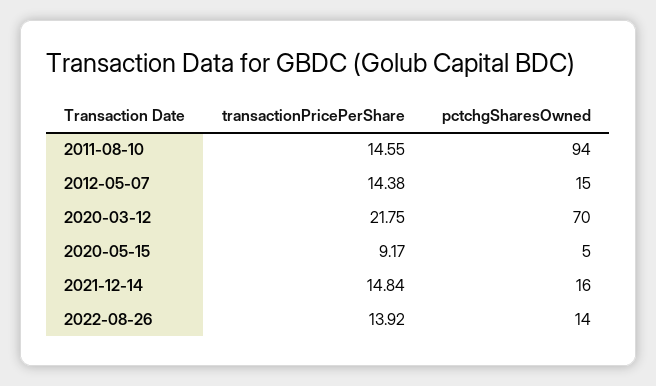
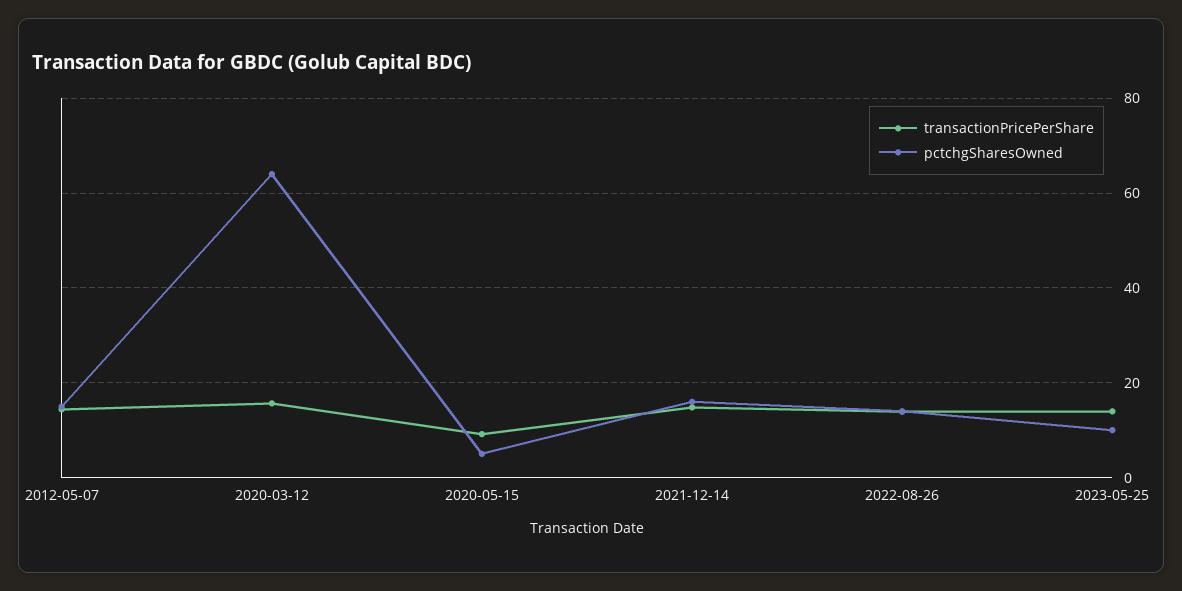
transactionPricePerShare, 2011-08-10: 14.55 -> none
pctchgSharesOwned, 2011-08-10: 94 -> none
transactionPricePerShare, 2020-03-12: 21.75 -> 16
pctchgSharesOwned, 2020-03-12: 70 -> 64
transactionPricePerShare, 2023-05-25: none -> 14
pctchgSharesOwned, 2023-05-25: none -> 10

